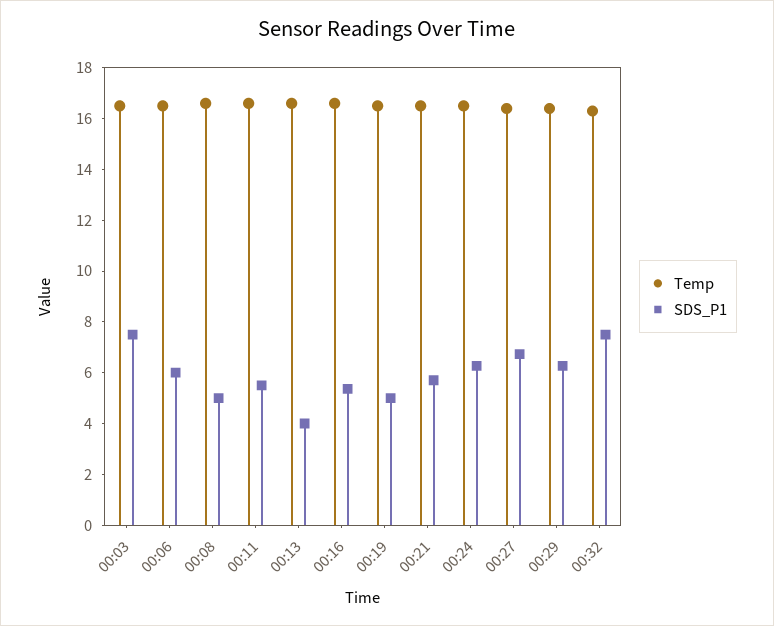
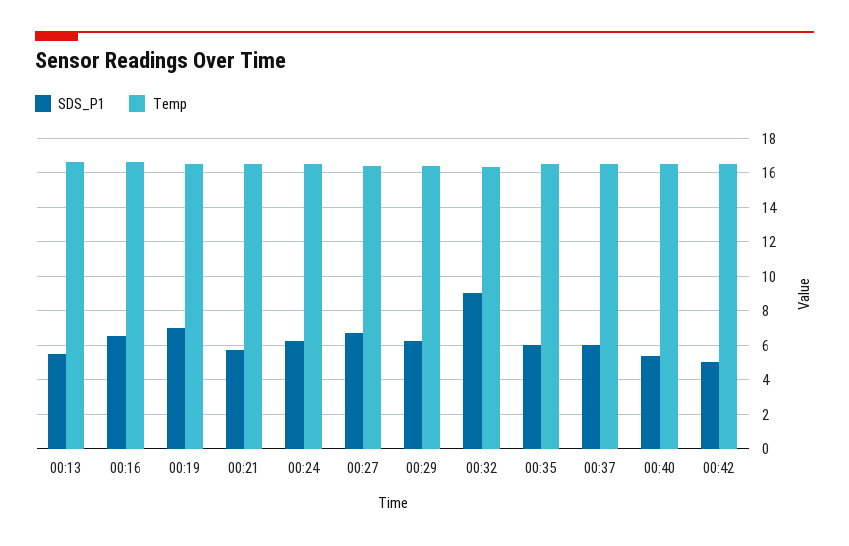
Temp, 00:03: 16.5 -> none
SDS_P1, 00:03: 7.5 -> none
Temp, 00:06: 16.5 -> none
SDS_P1, 00:06: 6 -> none
Temp, 00:08: 16.5 -> none
SDS_P1, 00:08: 5 -> none
Temp, 00:11: 16.5 -> none
SDS_P1, 00:11: 5.5 -> none
SDS_P1, 00:13: 4 -> 5.5
SDS_P1, 00:16: 5.5 -> 6.5
SDS_P1, 00:19: 5 -> 7
SDS_P1, 00:32: 7.5 -> 9
SDS_P1, 00:35: none -> 6
Temp, 00:35: none -> 16.5
SDS_P1, 00:37: none -> 6
Temp, 00:37: none -> 16.5
SDS_P1, 00:40: none -> 5.5
Temp, 00:40: none -> 16.5
SDS_P1, 00:42: none -> 5
Temp, 00:42: none -> 16.5

